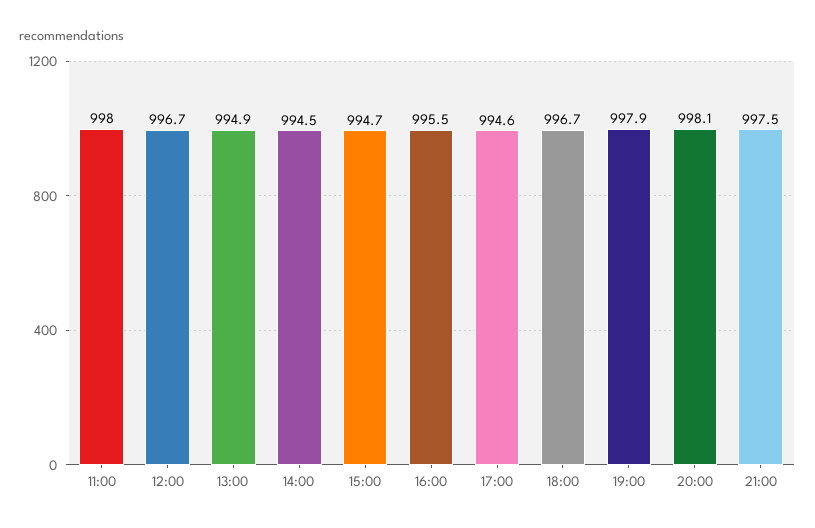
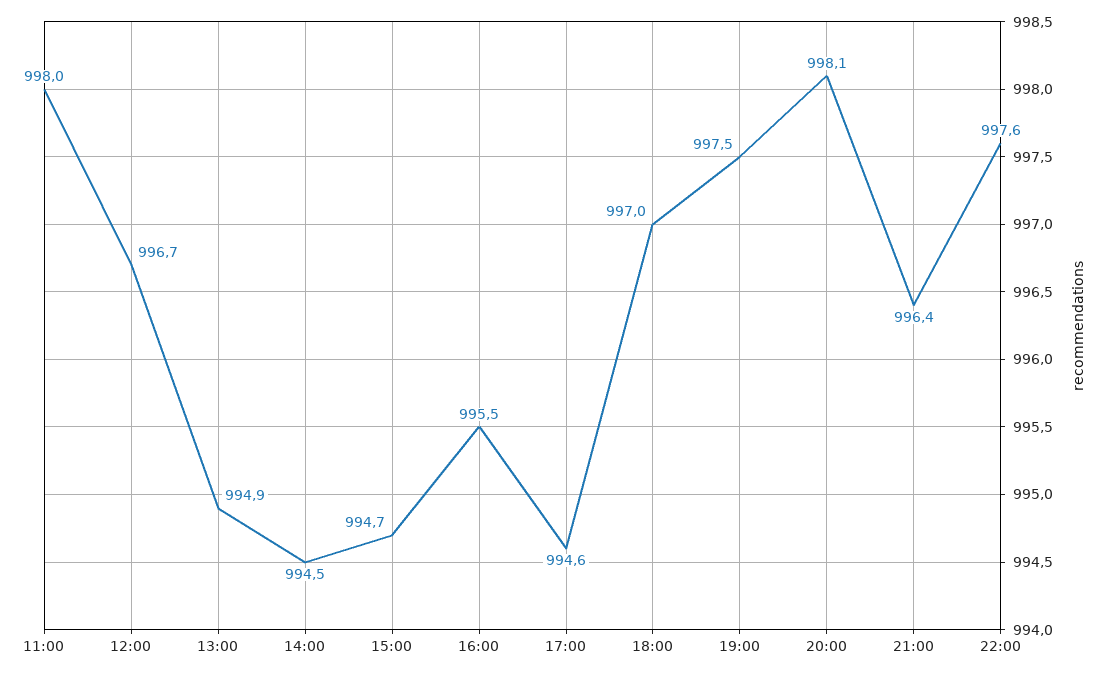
18:00: 996.7 -> 997
19:00: 997.9 -> 997.5
21:00: 997.5 -> 996.4
22:00: none -> 997.6

